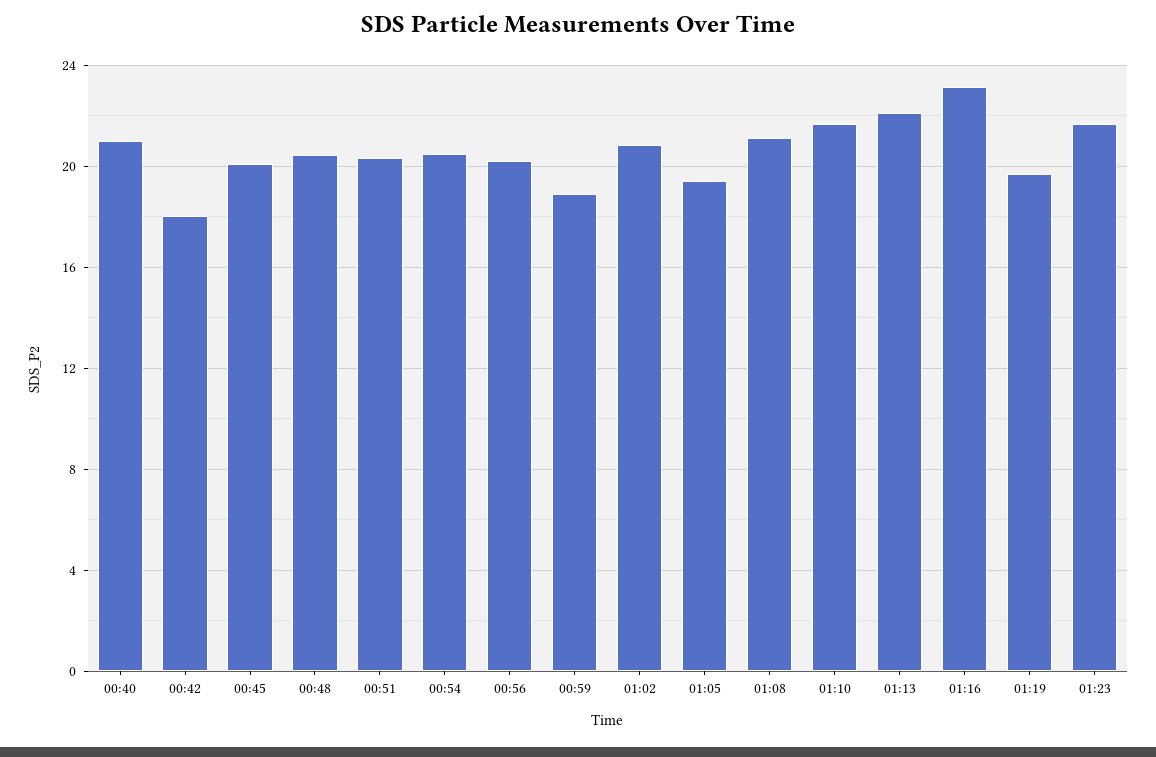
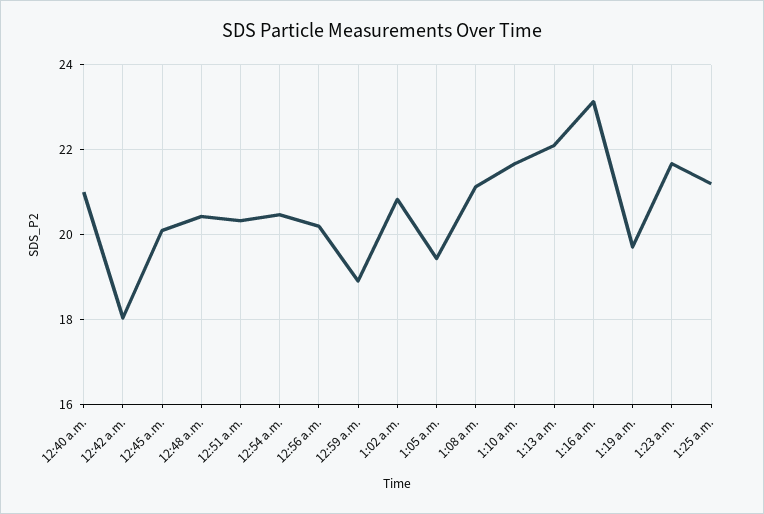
1:25 a.m.: none -> 21.2

